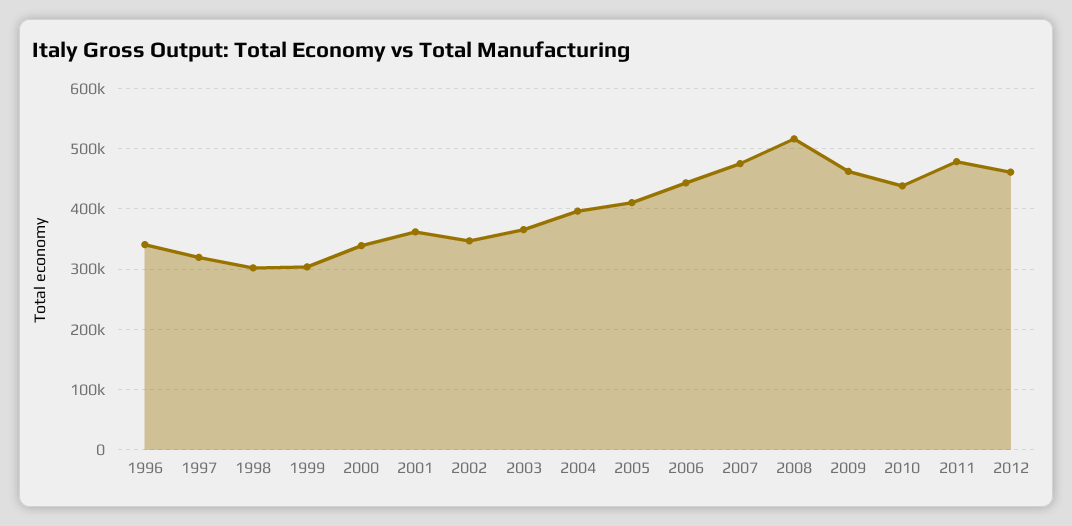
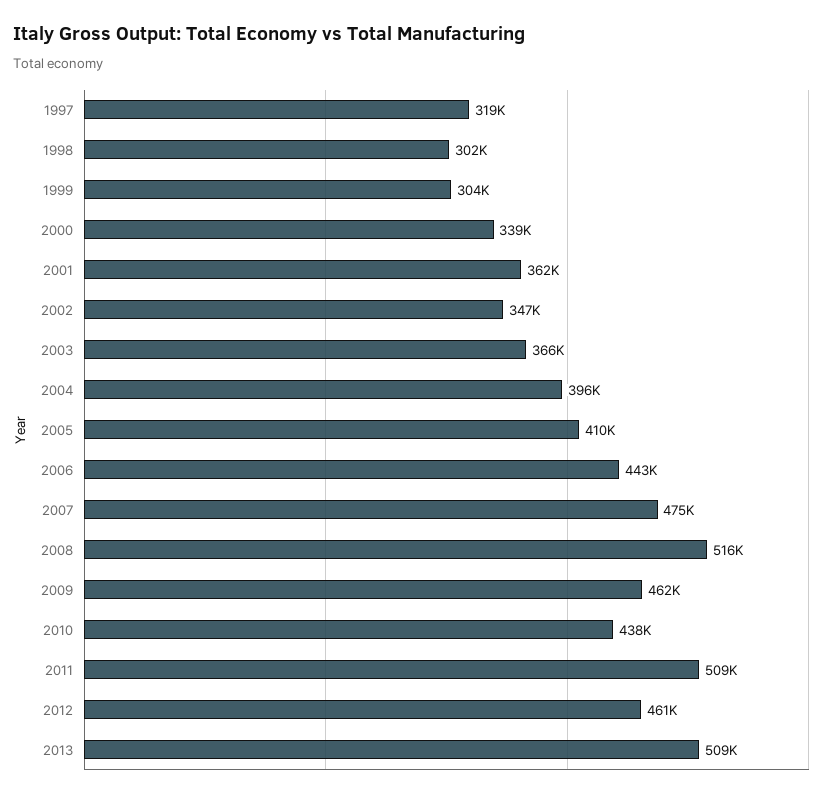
1996: 340000 -> none
2011: 480000 -> 509000
2013: none -> 509000

